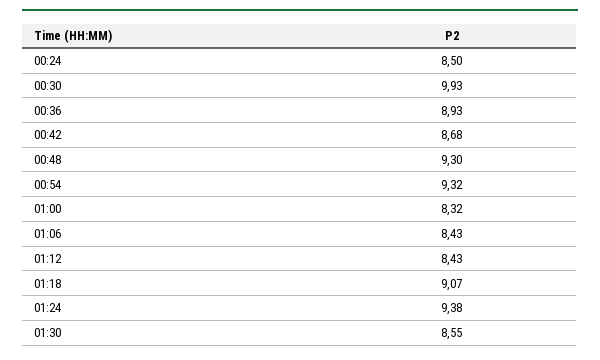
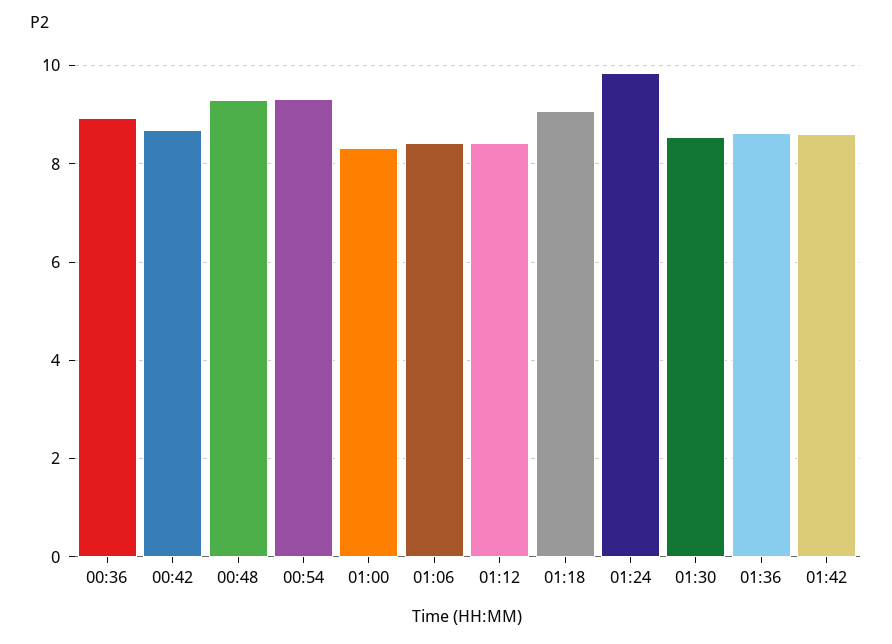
00:24: 8.5 -> none
00:30: 9.93 -> none
01:24: 9.38 -> 9.8
01:36: none -> 8.6
01:42: none -> 8.6

